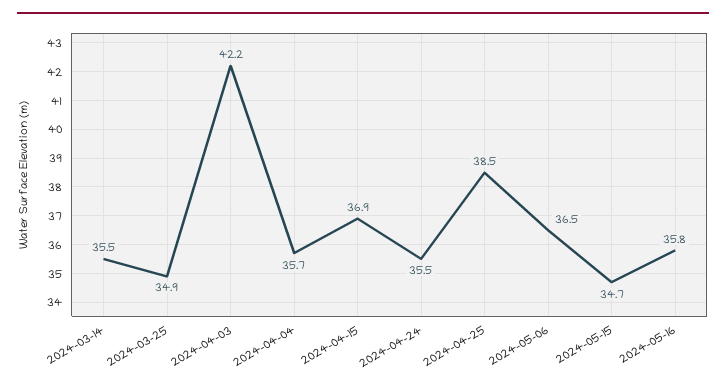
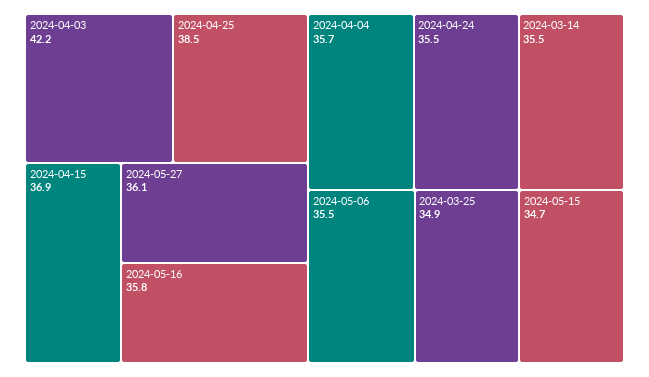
2024-05-06: 36.5 -> 35.5
2024-05-27: none -> 36.1

